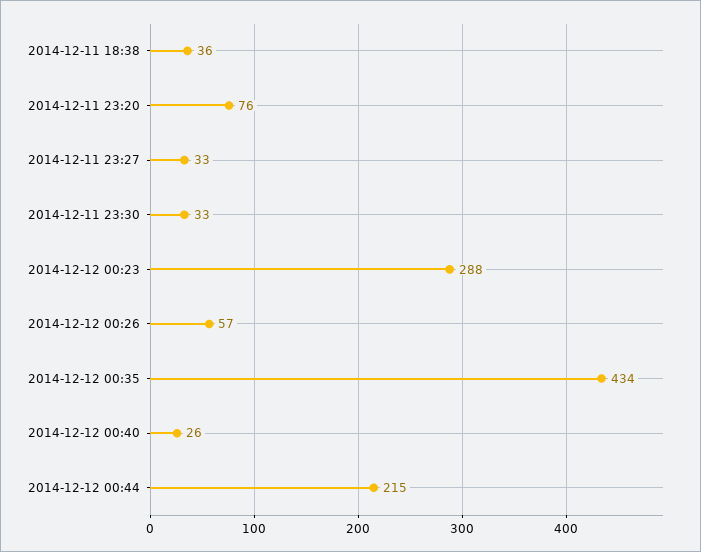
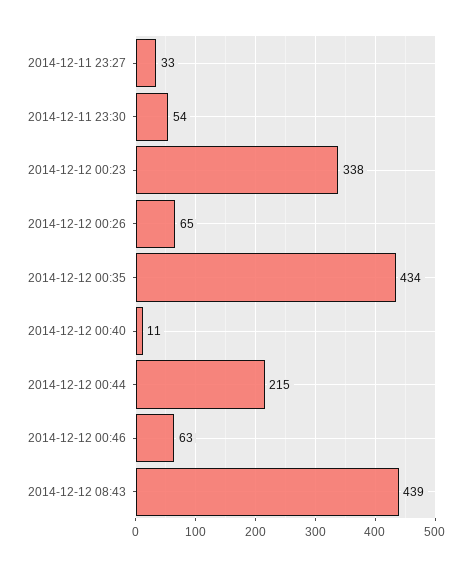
2014-12-11 18:38: 36 -> none
2014-12-11 23:20: 76 -> none
2014-12-11 23:30: 33 -> 54
2014-12-12 00:23: 288 -> 338
2014-12-12 00:26: 57 -> 65
2014-12-12 00:40: 26 -> 11
2014-12-12 00:46: none -> 63
2014-12-12 08:43: none -> 439

